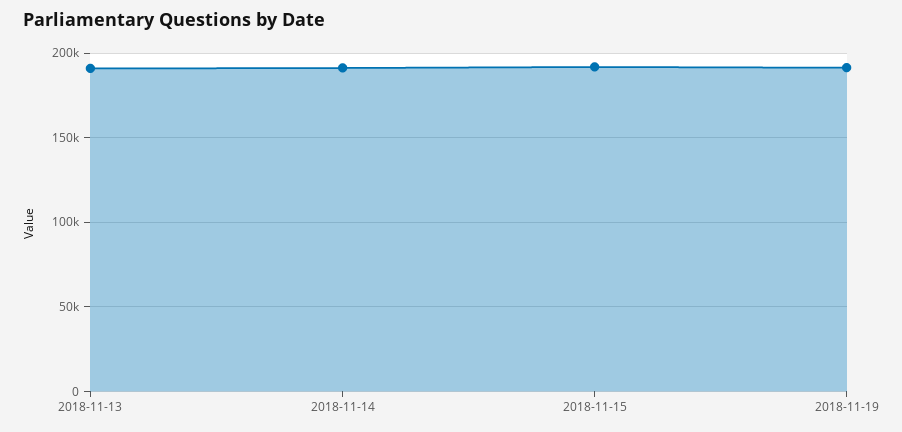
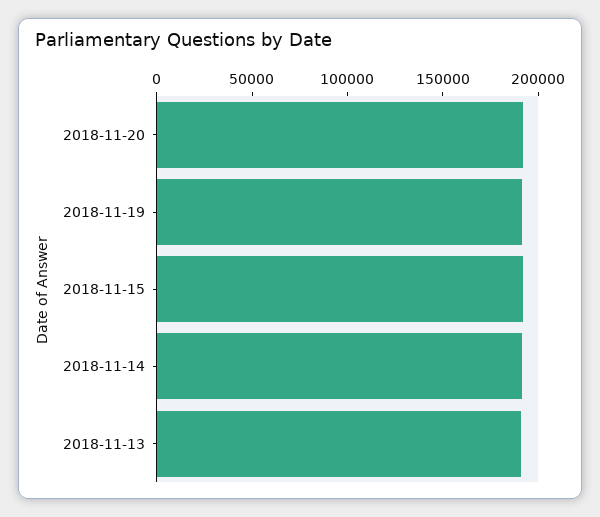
2018-11-20: none -> 190000

